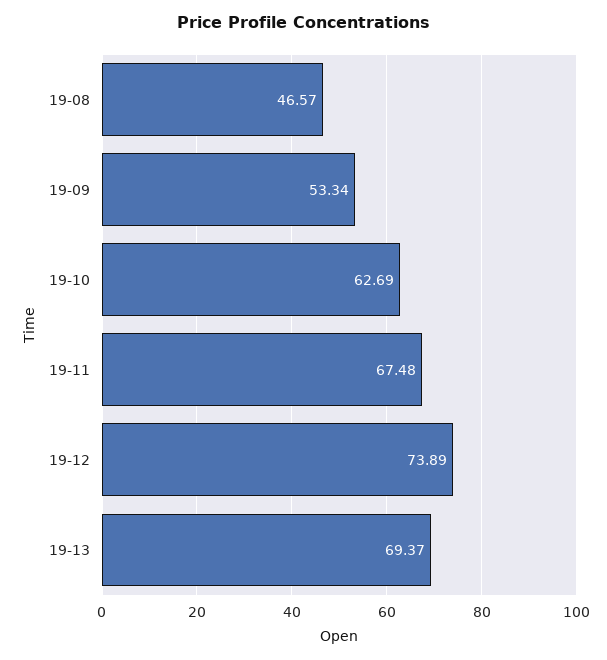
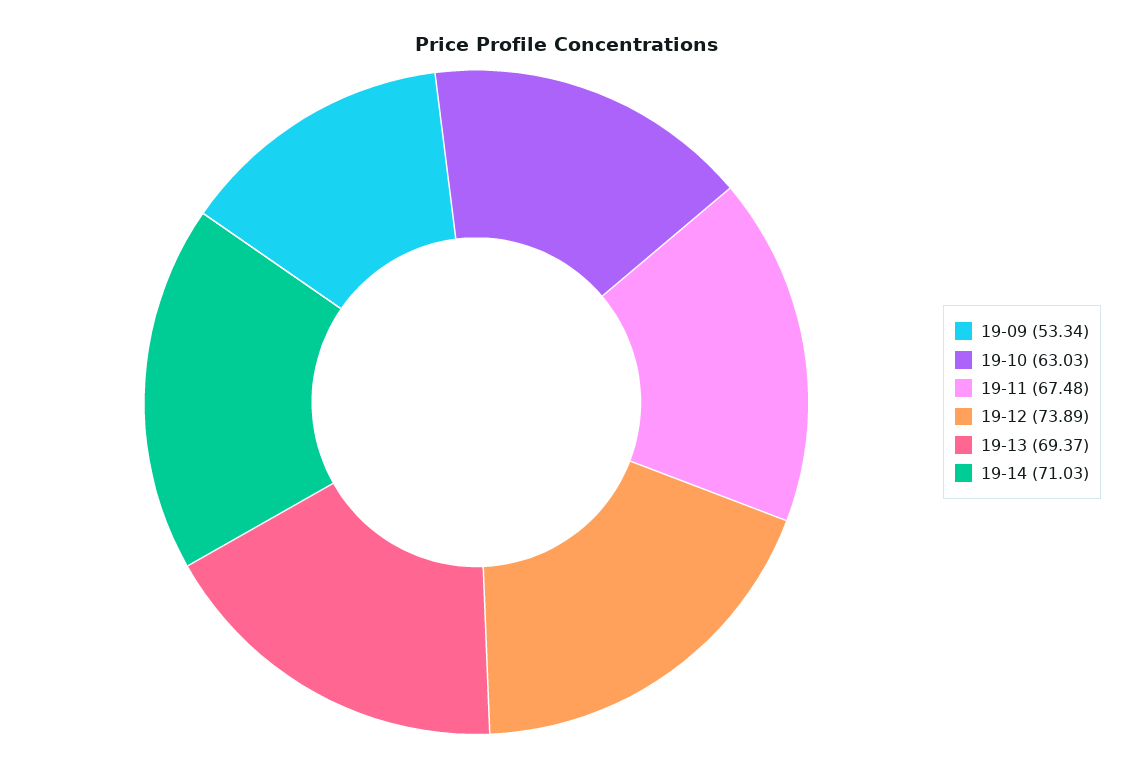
19-08: 46.57 -> none
19-10: 62.69 -> 63.03
19-14: none -> 71.03

